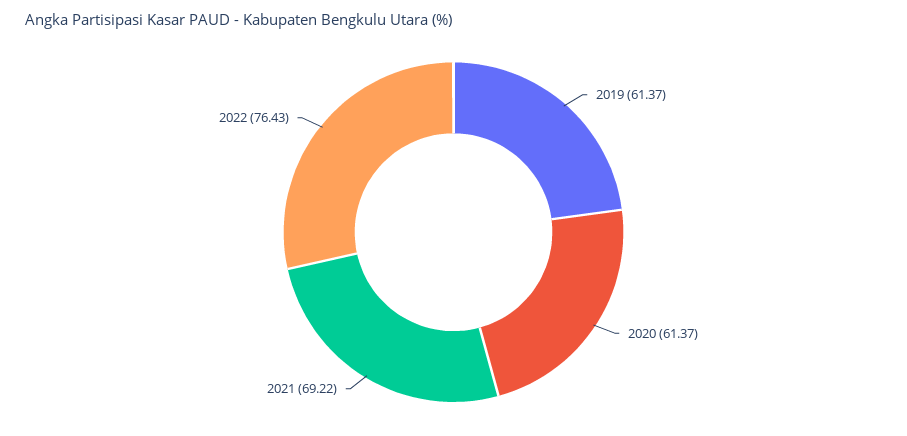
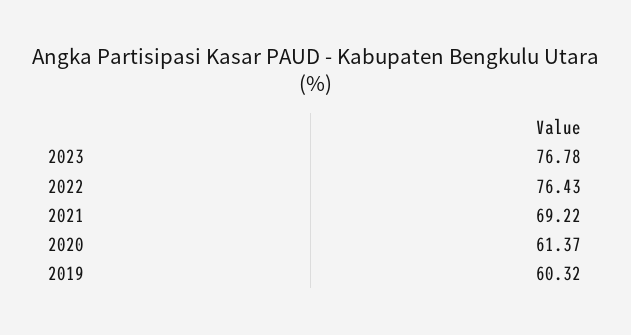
2019: 61.37 -> 60.32
2023: none -> 76.78

